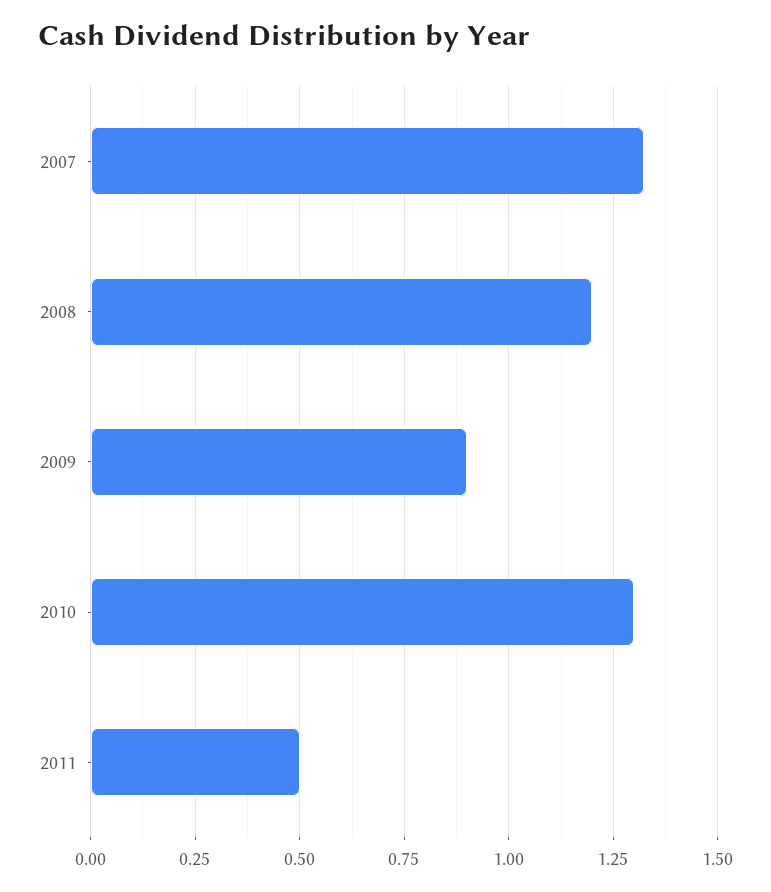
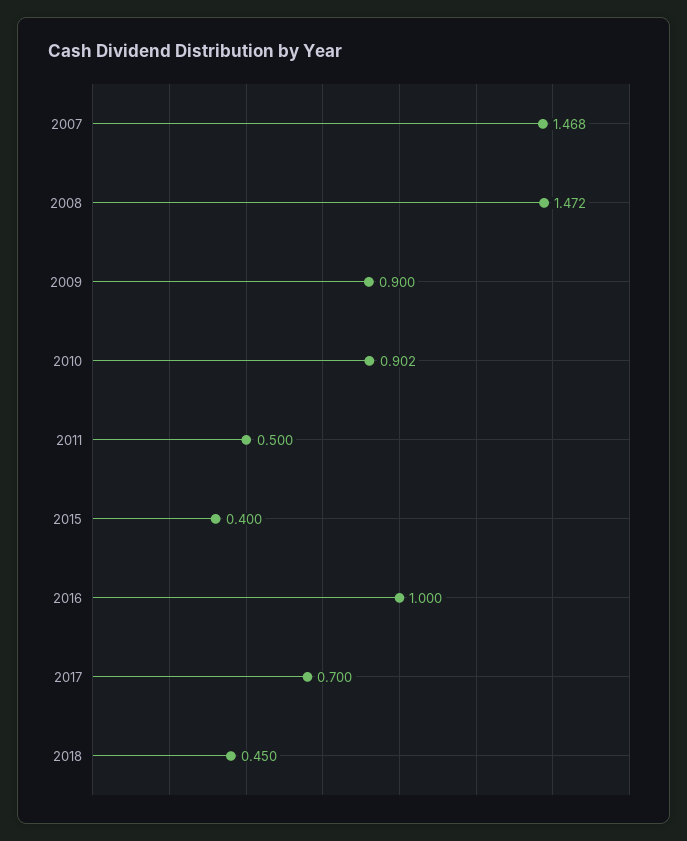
2007: 1.325 -> 1.468
2008: 1.2 -> 1.472
2010: 1.3 -> 0.902
2015: none -> 0.4
2016: none -> 1
2017: none -> 0.7
2018: none -> 0.45

